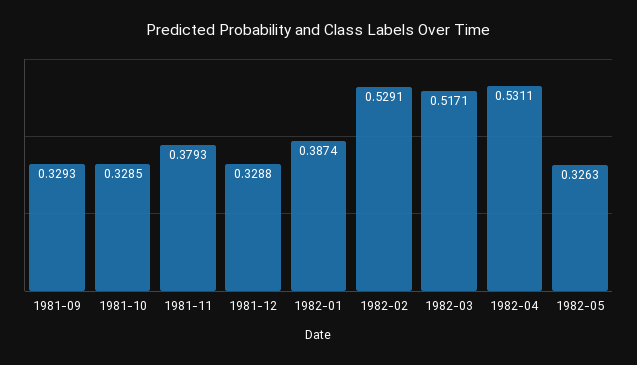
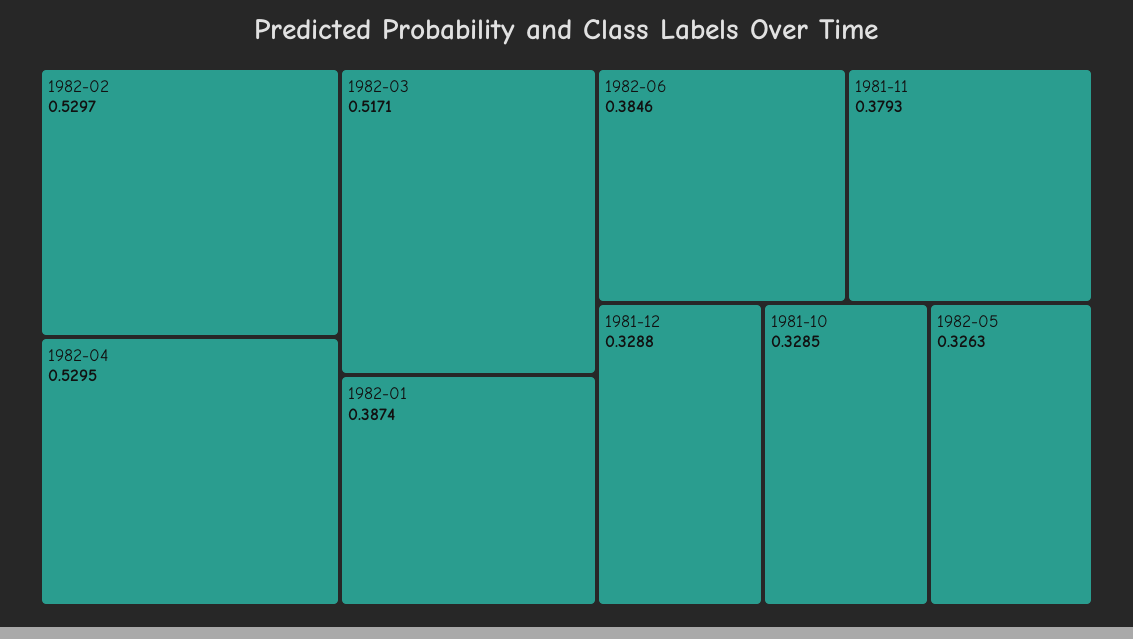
1981-09: 0.3293 -> none
1982-02: 0.5291 -> 0.5297
1982-04: 0.5311 -> 0.5295
1982-06: none -> 0.3846

